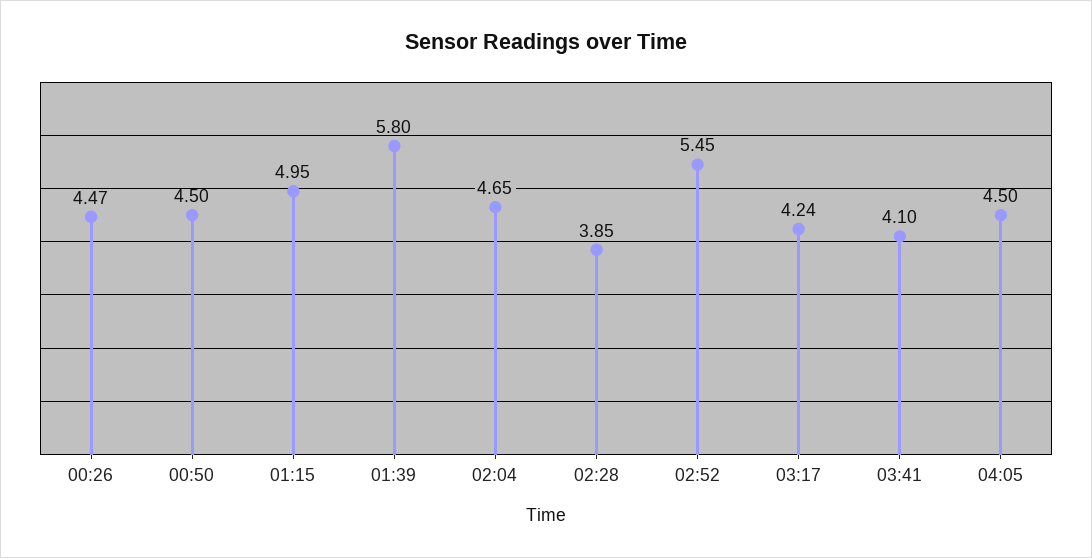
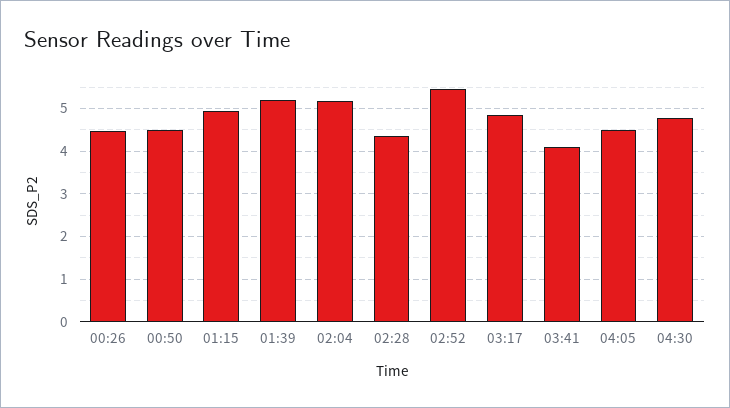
01:39: 5.8 -> 5.2
02:04: 4.65 -> 5.2
02:28: 3.85 -> 4.4
03:17: 4.24 -> 4.8
04:30: none -> 4.8

